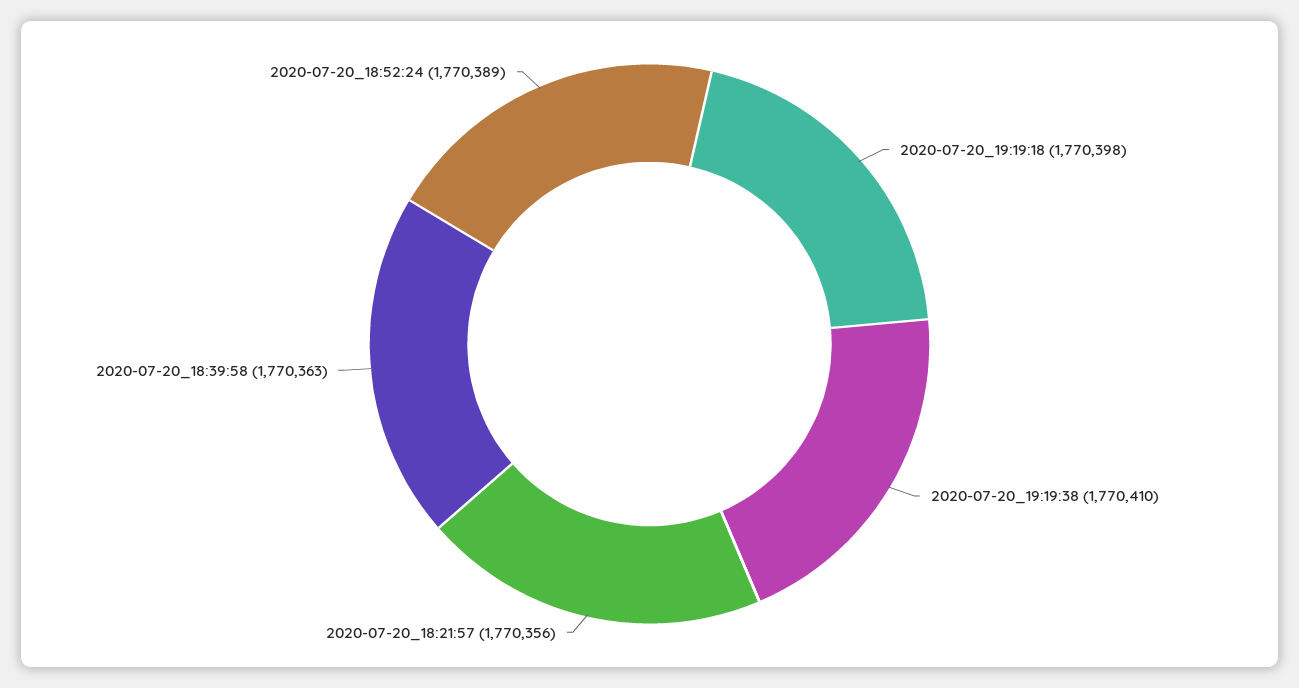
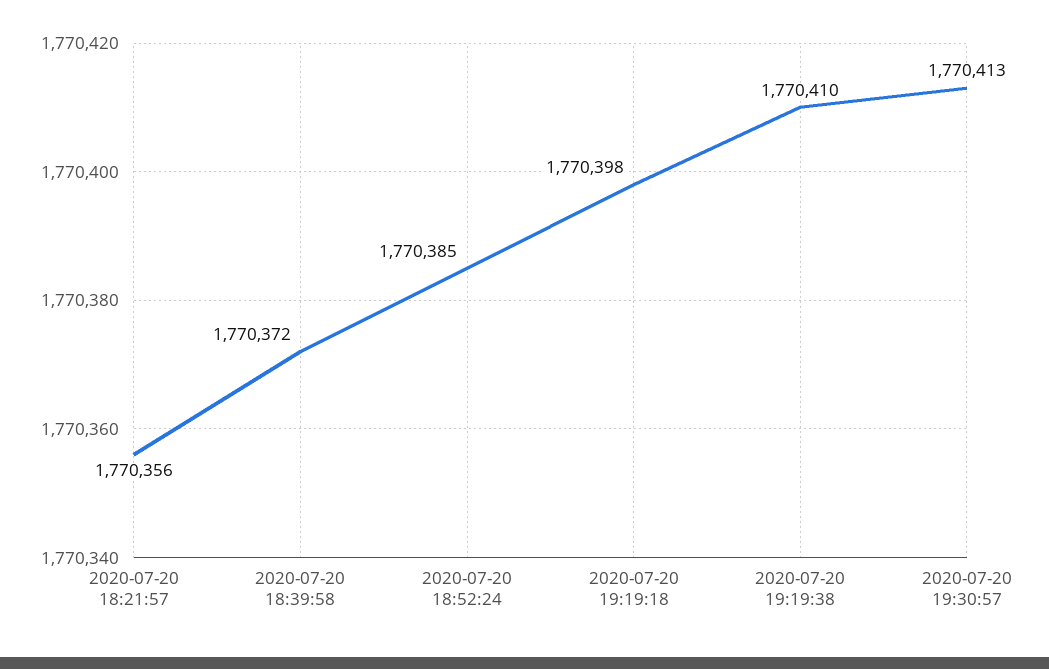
2020-07-20_18:39:58: 1770363 -> 1770372
2020-07-20_18:52:24: 1770389 -> 1770385
2020-07-20 19:30:57: none -> 1770413

